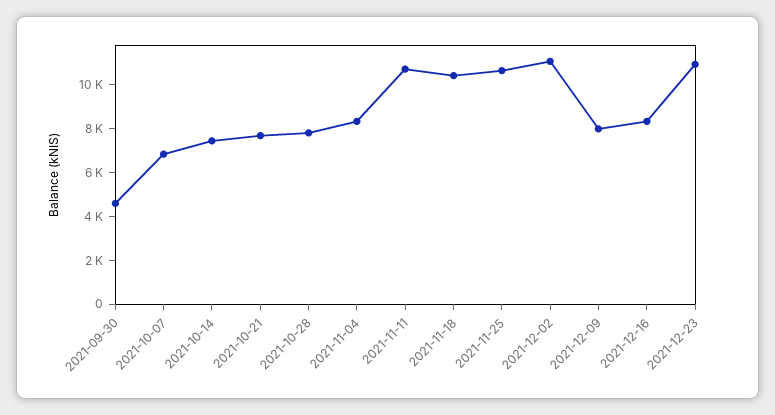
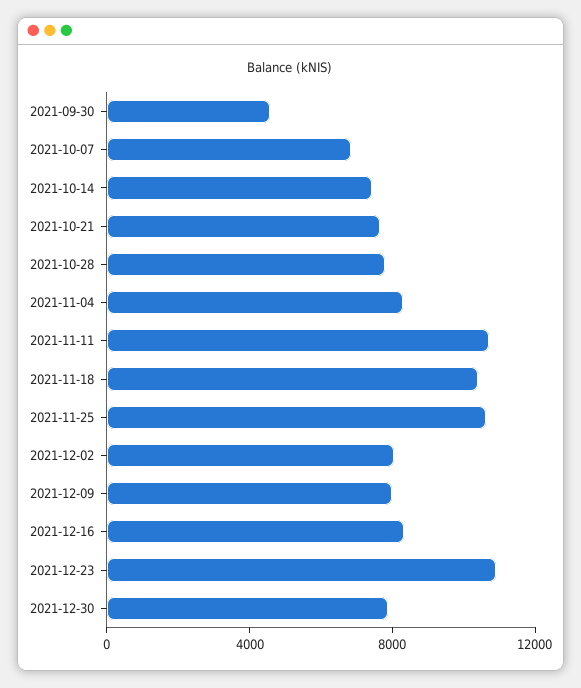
2021-12-02: 11000 -> 8000
2021-12-30: none -> 8000

